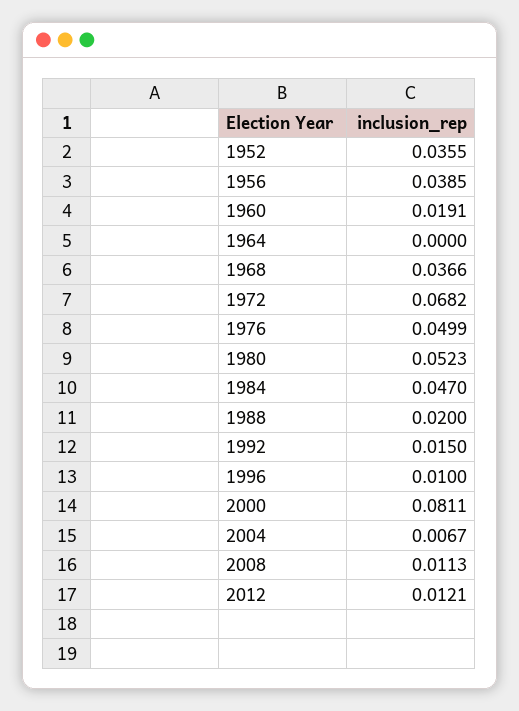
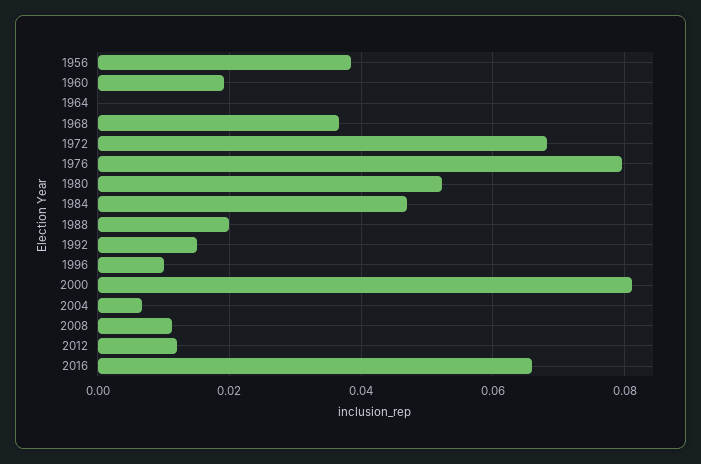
1952: 0.0355 -> none
1976: 0.0499 -> 0.08
2016: none -> 0.066

